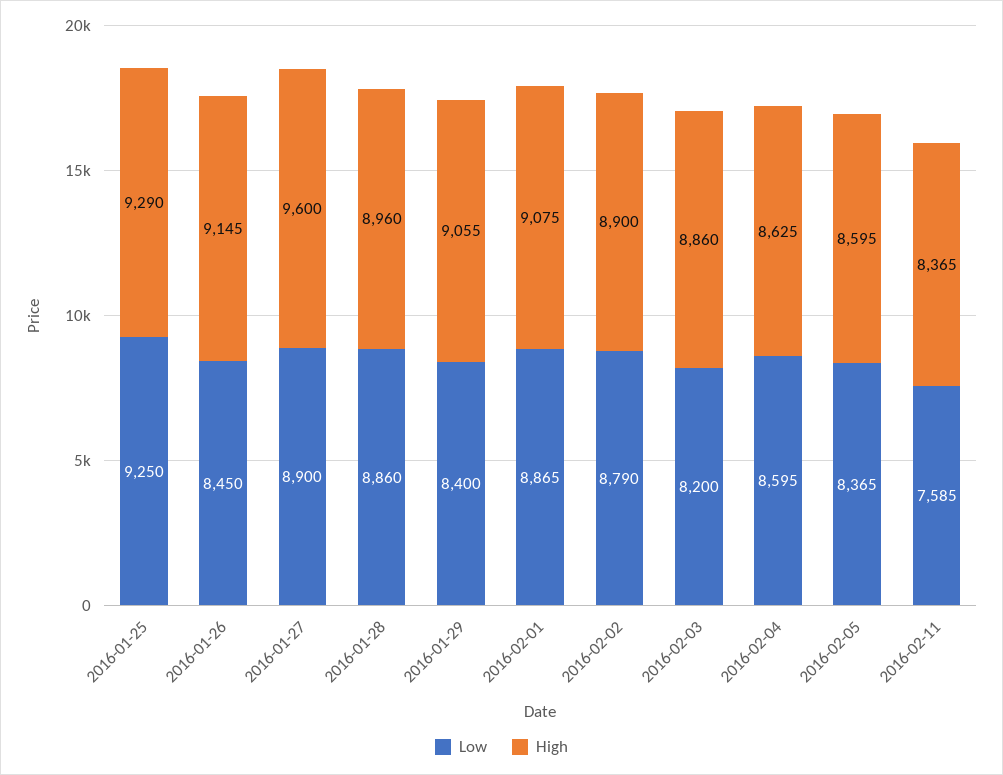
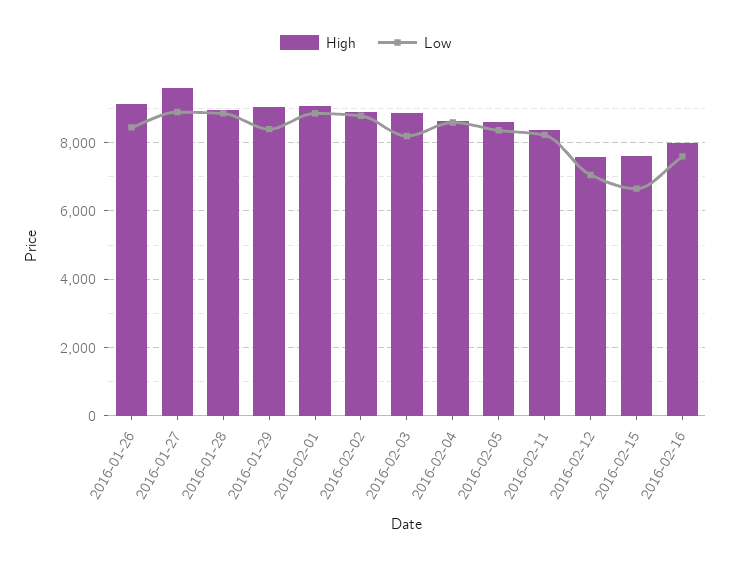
Low, 2016-01-25: 9250 -> none
High, 2016-01-25: 9290 -> none
Low, 2016-02-11: 7585 -> 8200
High, 2016-02-12: none -> 7600
Low, 2016-02-12: none -> 7000
High, 2016-02-15: none -> 7600
Low, 2016-02-15: none -> 6600
High, 2016-02-16: none -> 8000
Low, 2016-02-16: none -> 7600

